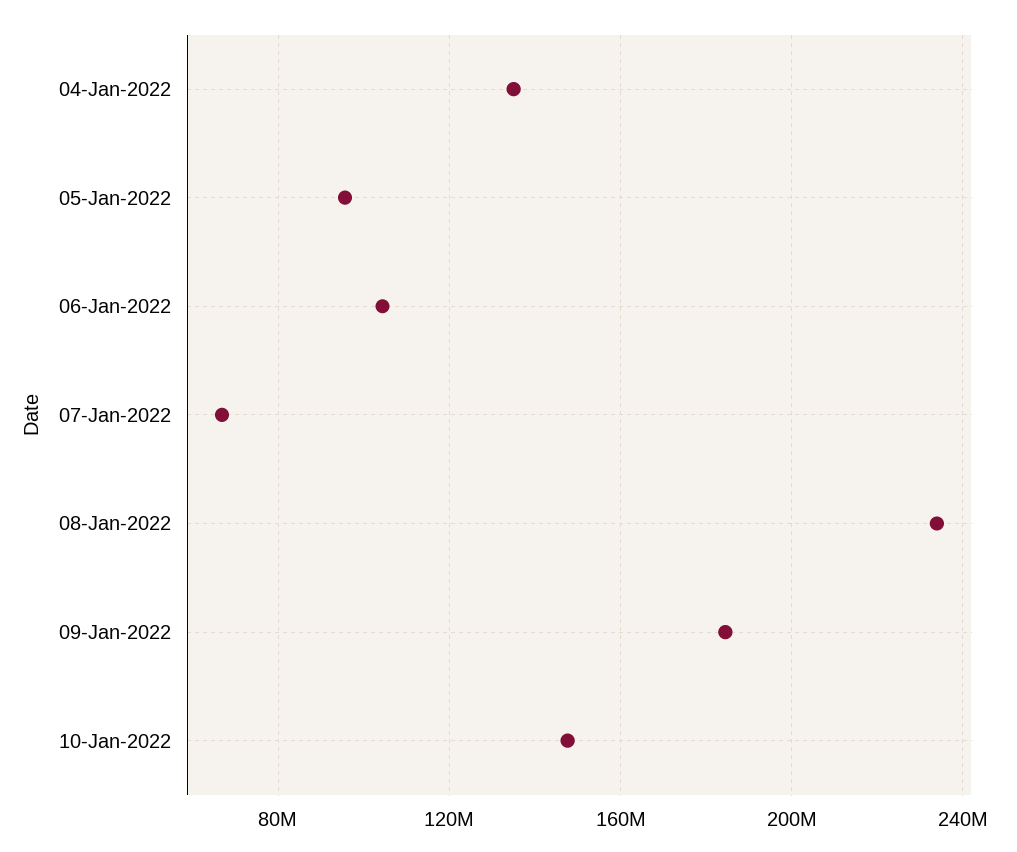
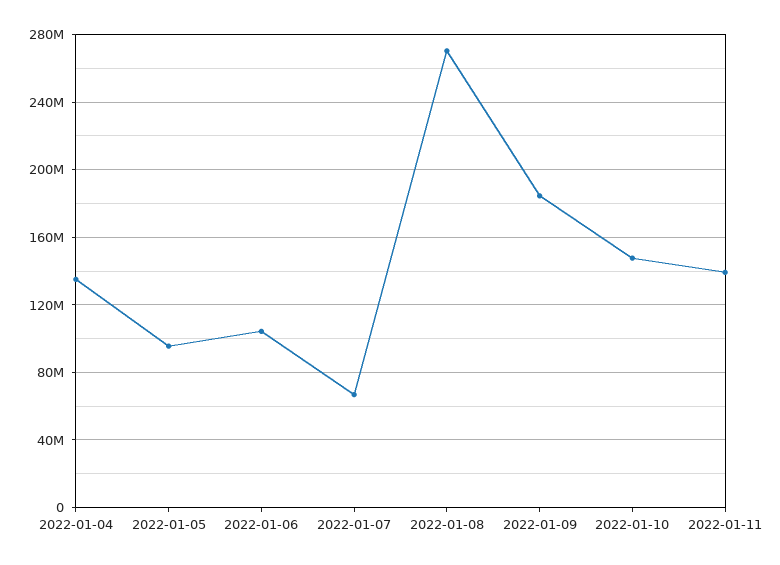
08-Jan-2022: 235000000 -> 270000000
2022-01-11: none -> 140000000

